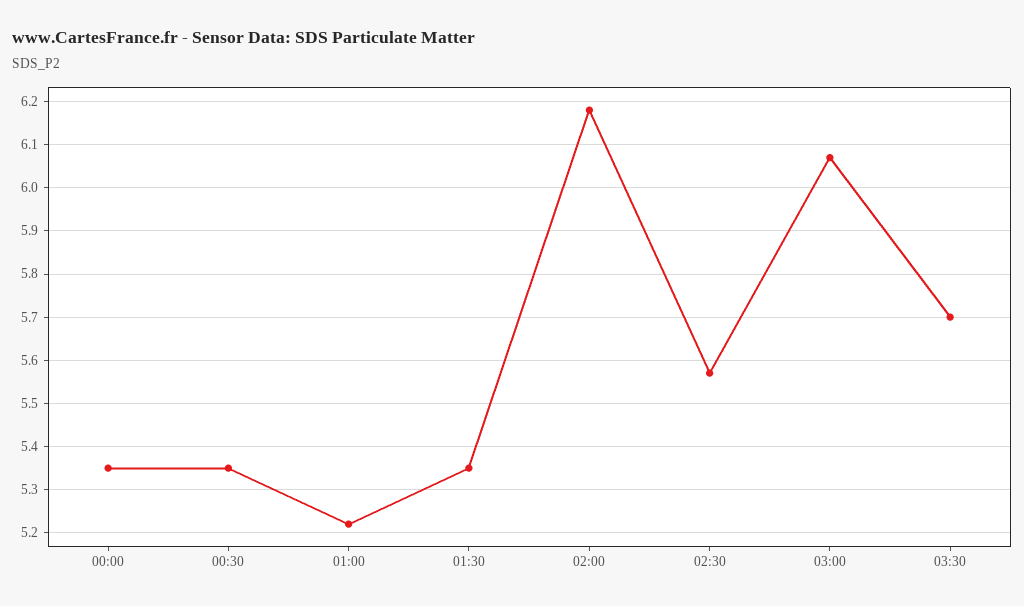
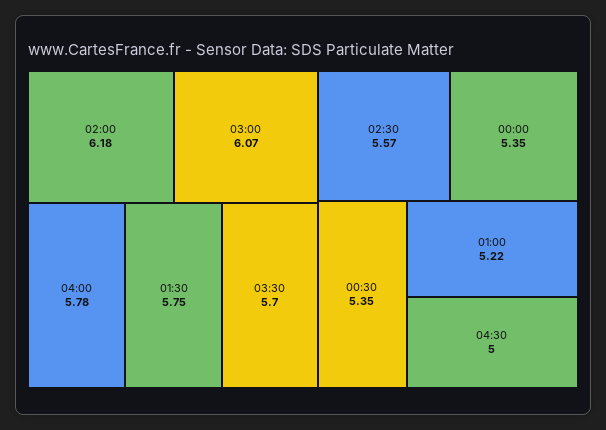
01:30: 5.35 -> 5.75
04:00: none -> 5.78
04:30: none -> 5

